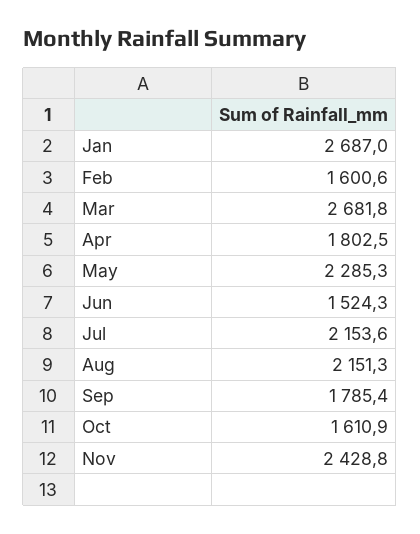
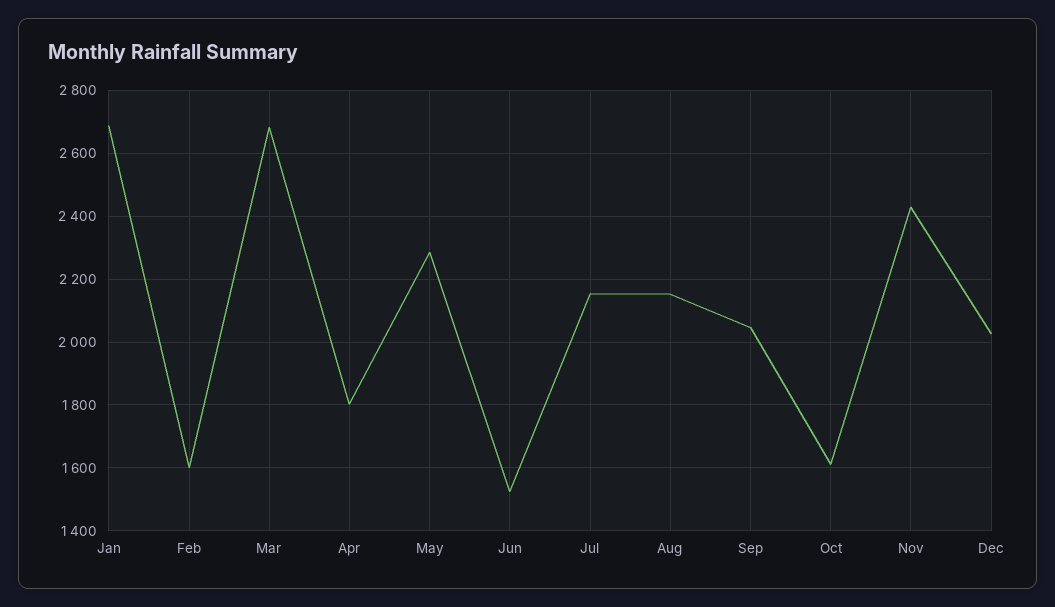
Sep: 1785.4 -> 2040
Dec: none -> 2020

